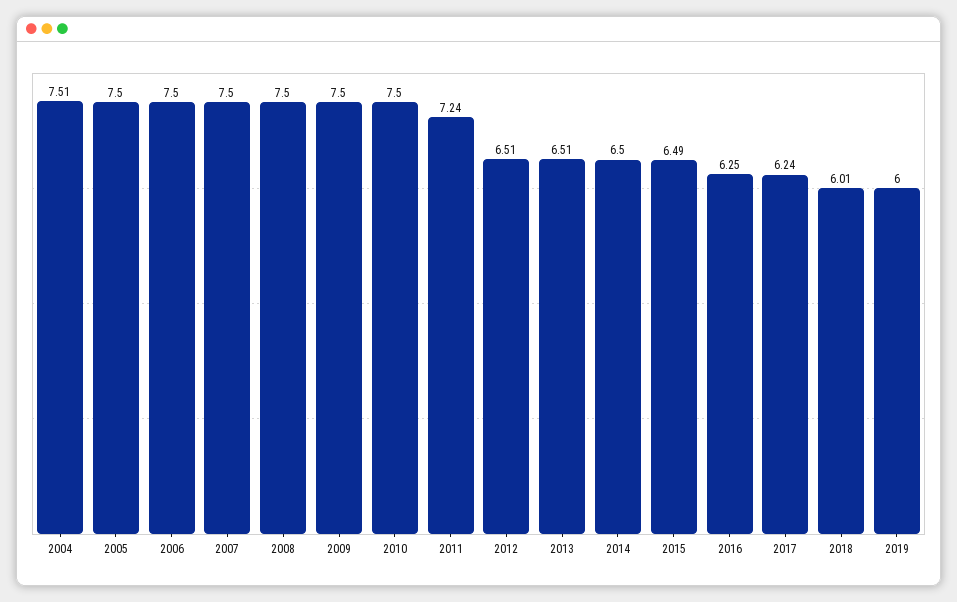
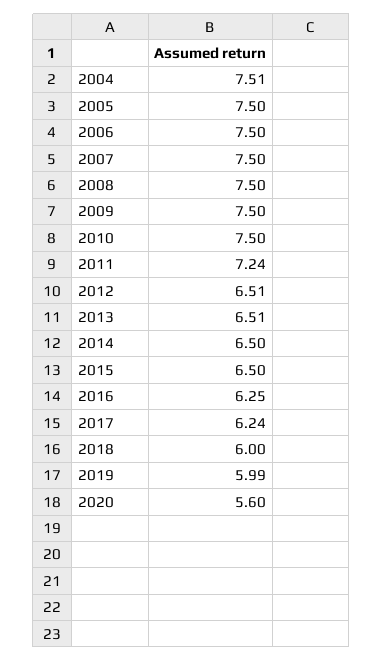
2015: 6.49 -> 6.5
2018: 6.01 -> 6
2019: 6 -> 5.99
2020: none -> 5.6

